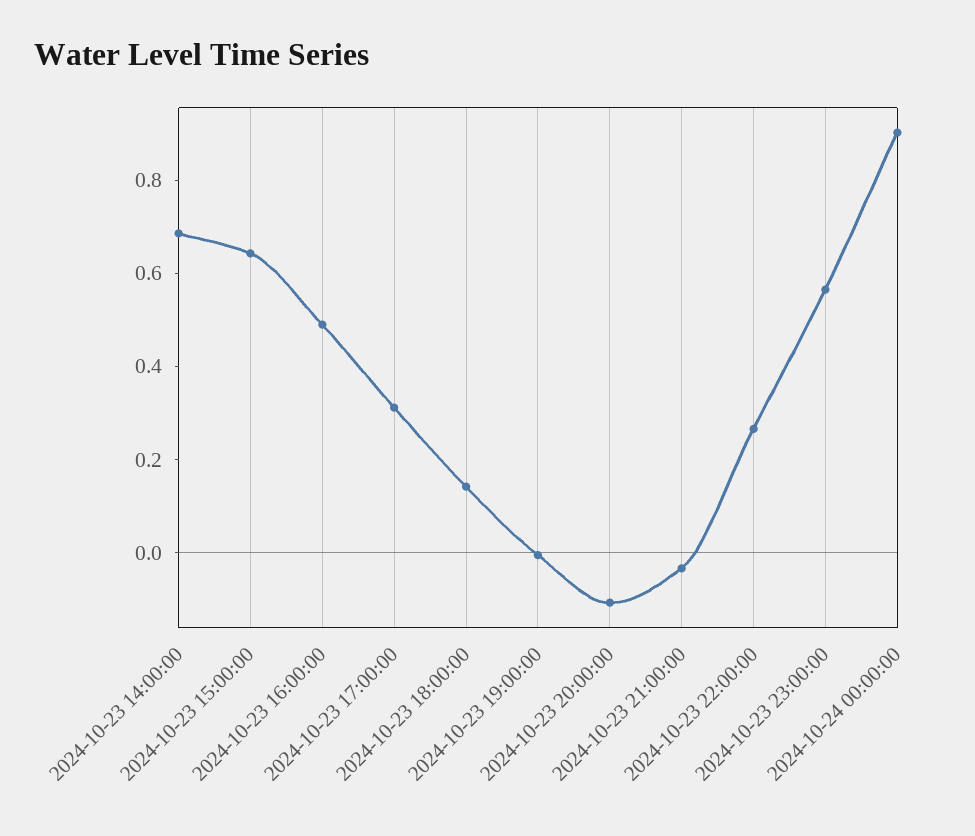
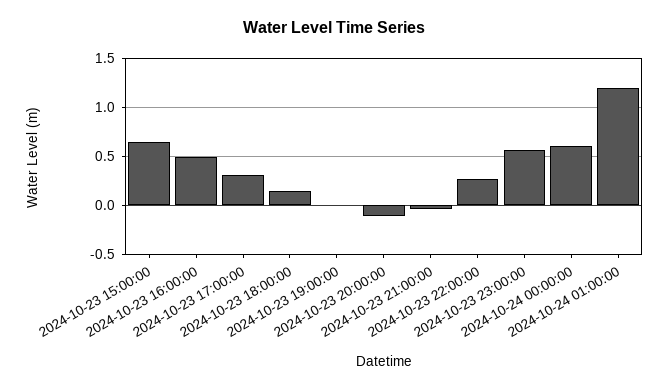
2024-10-23 14:00:00: 0.7 -> none
2024-10-24 00:00:00: 0.9 -> 0.6
2024-10-24 01:00:00: none -> 1.2

